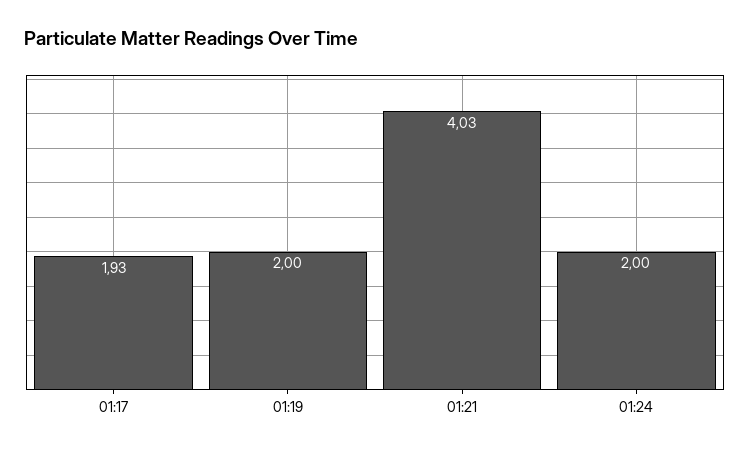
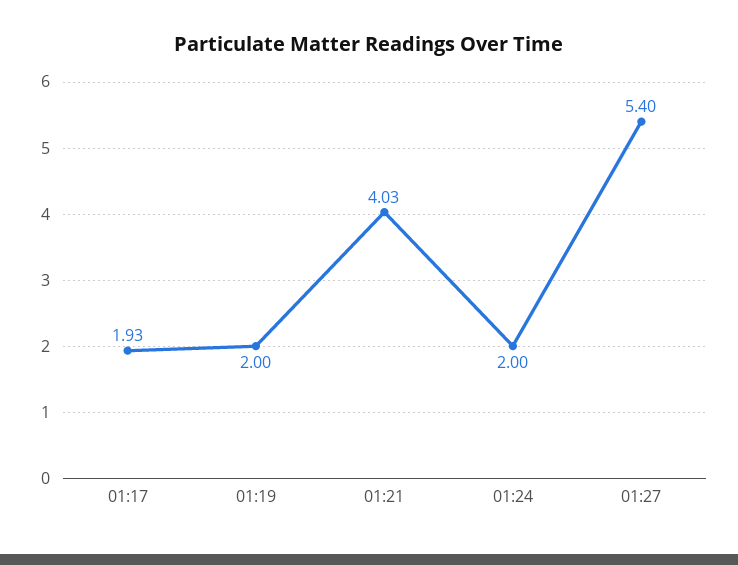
01:27: none -> 5.4

